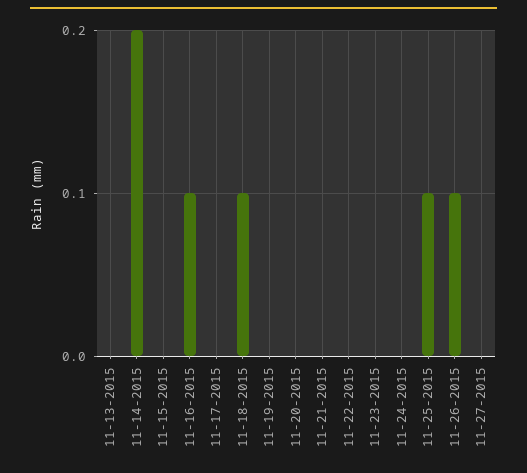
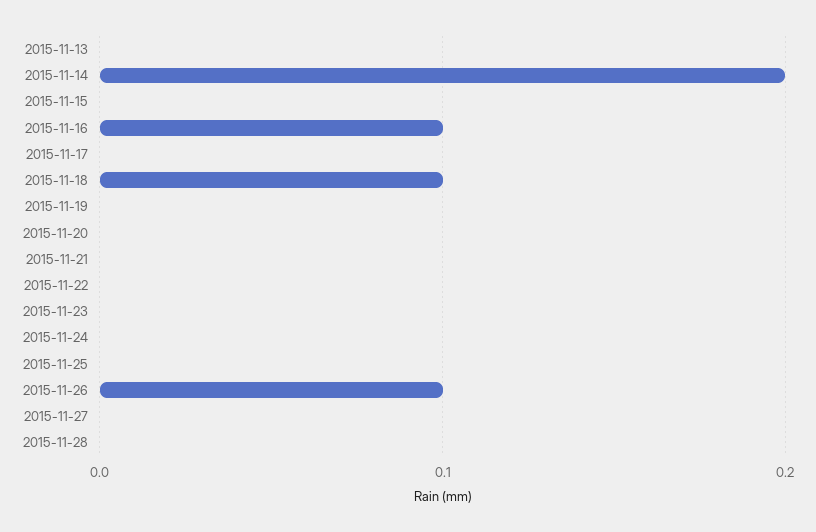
11-25-2015: 0.1 -> 0
2015-11-28: none -> 0

